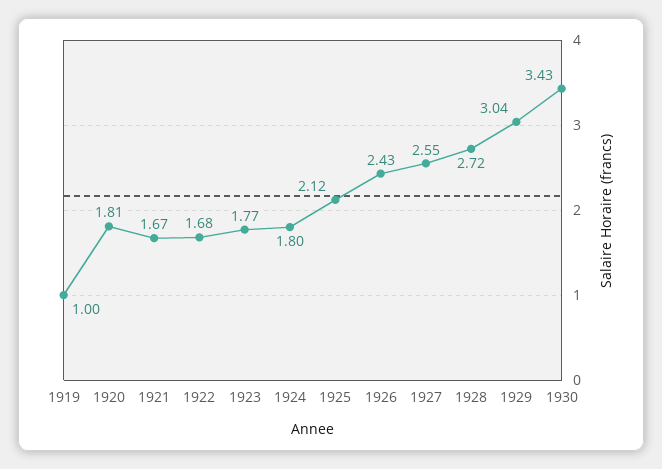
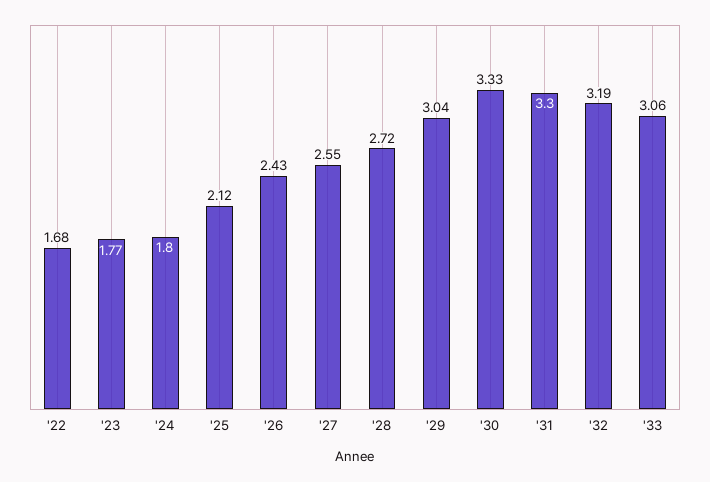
1919: 1 -> none
1920: 1.81 -> none
1921: 1.67 -> none
1930: 3.43 -> 3.33
'31: none -> 3.3
'32: none -> 3.19
'33: none -> 3.06

